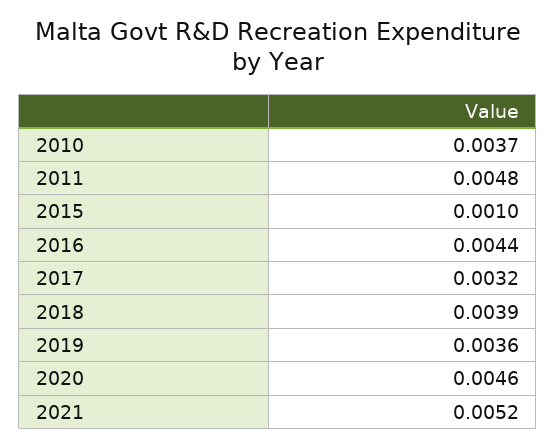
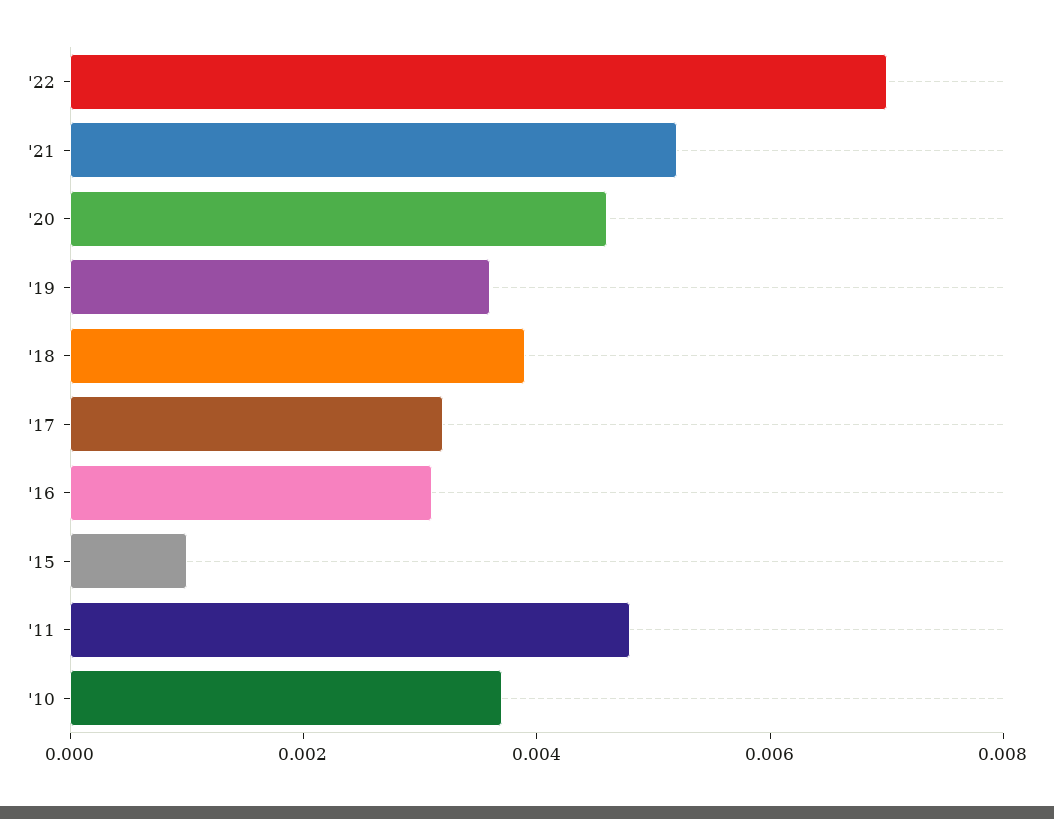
2016: 0.0044 -> 0.003
'22: none -> 0.007

